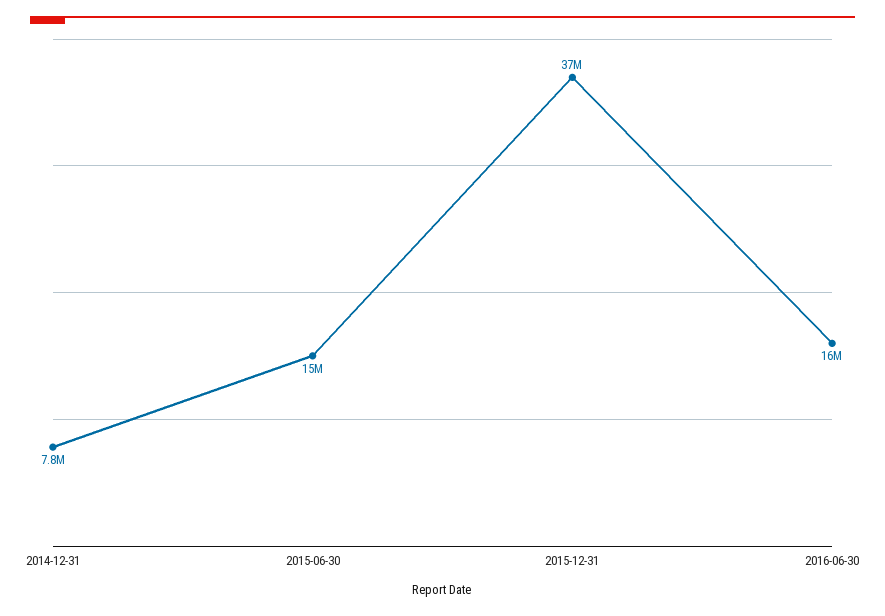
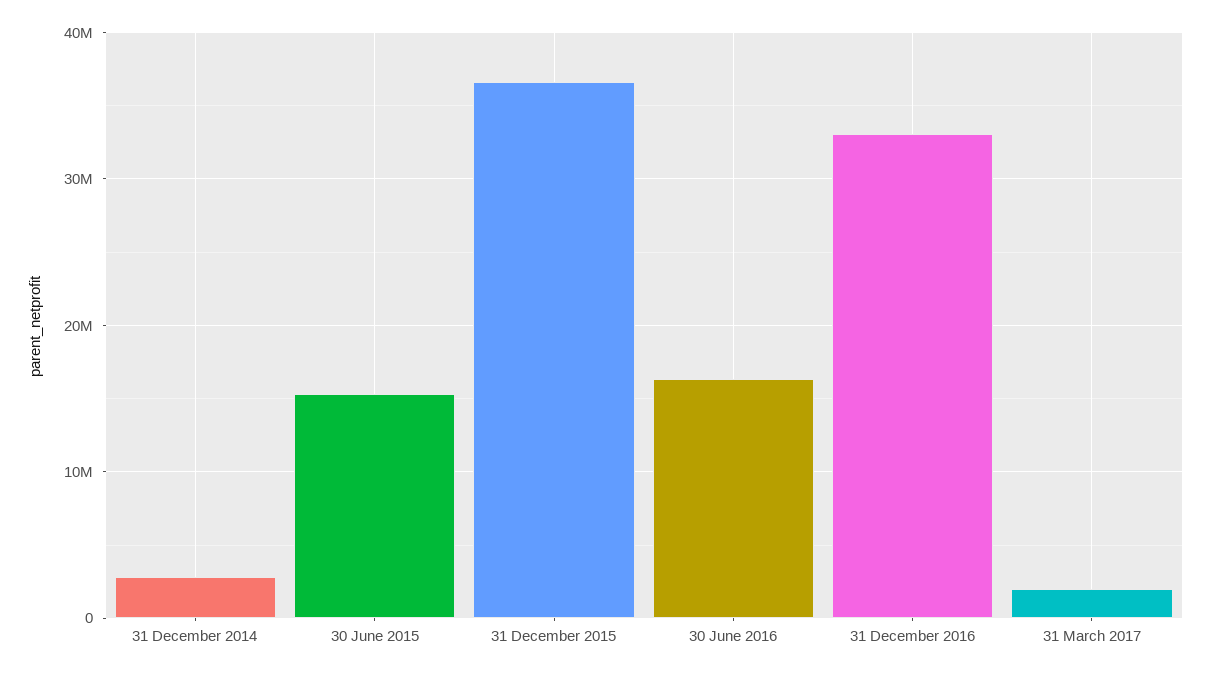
2014-12-31: 7800000 -> 3000000
31 December 2016: none -> 33000000
31 March 2017: none -> 2000000

